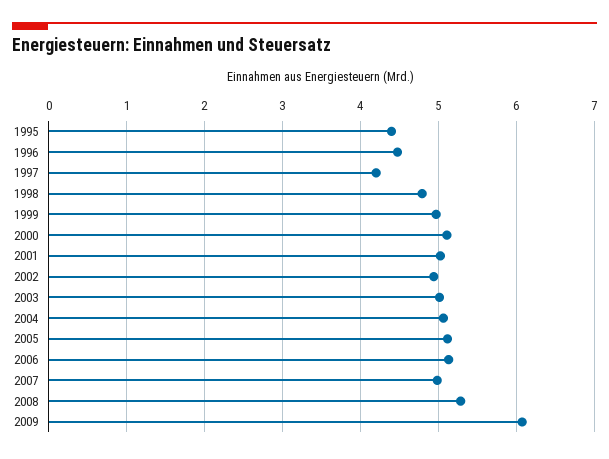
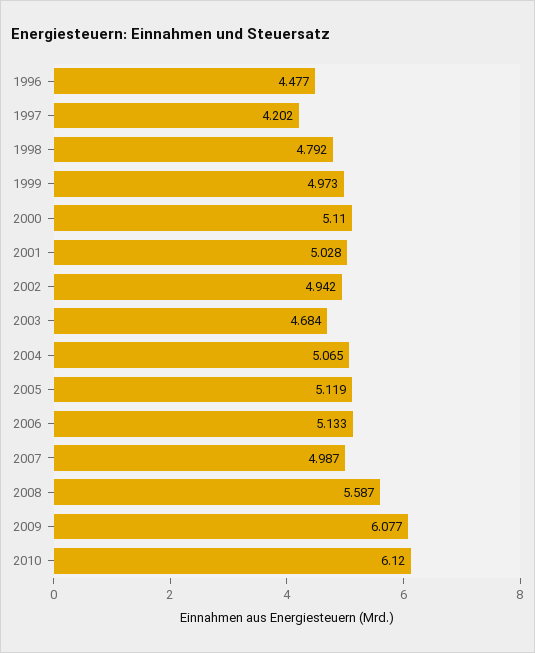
1995: 4.4 -> none
2003: 5 -> 4.684
2008: 5.3 -> 5.587
2010: none -> 6.12

